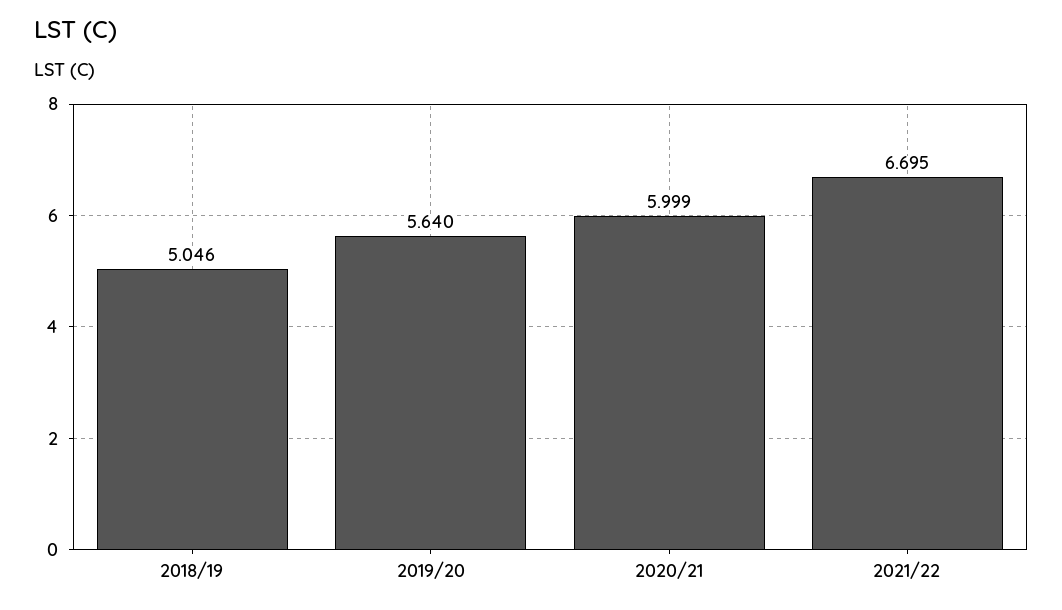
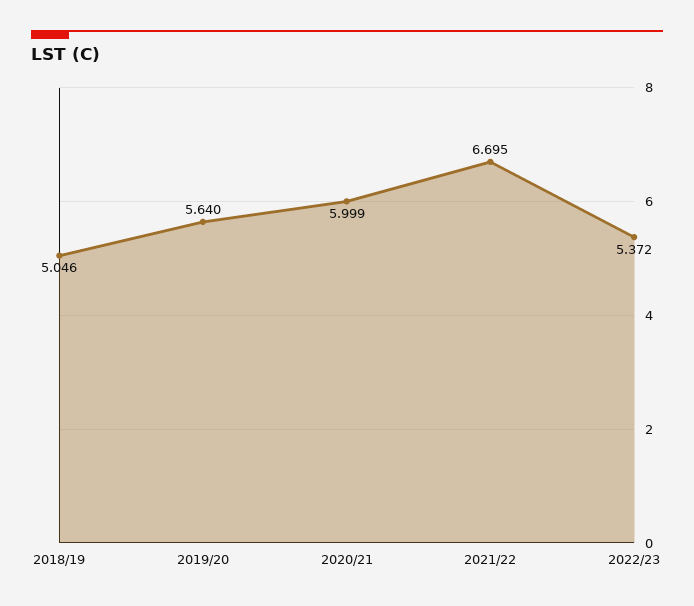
2022/23: none -> 5.372

